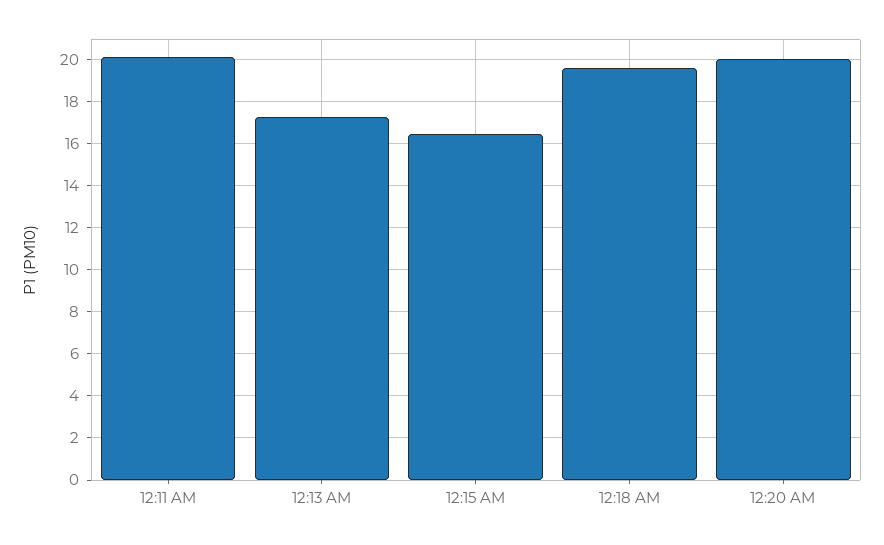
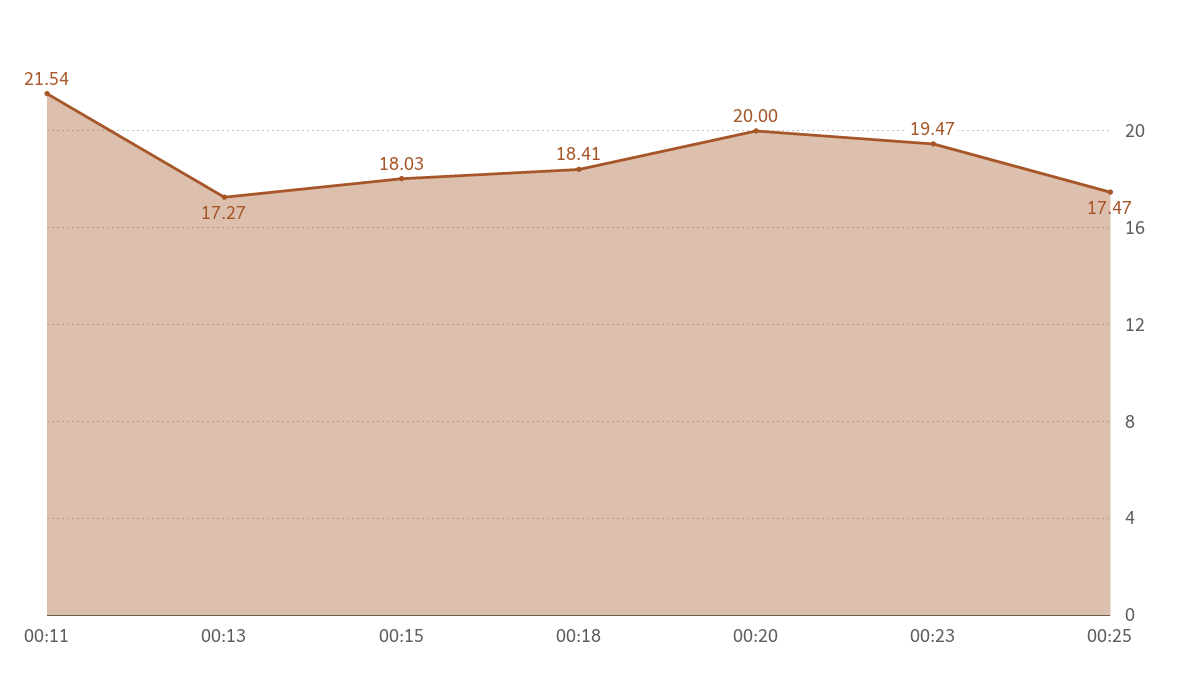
12:11 AM: 20 -> 21.54
12:15 AM: 16.5 -> 18.03
12:18 AM: 19.5 -> 18.41
00:23: none -> 19.47
00:25: none -> 17.47

